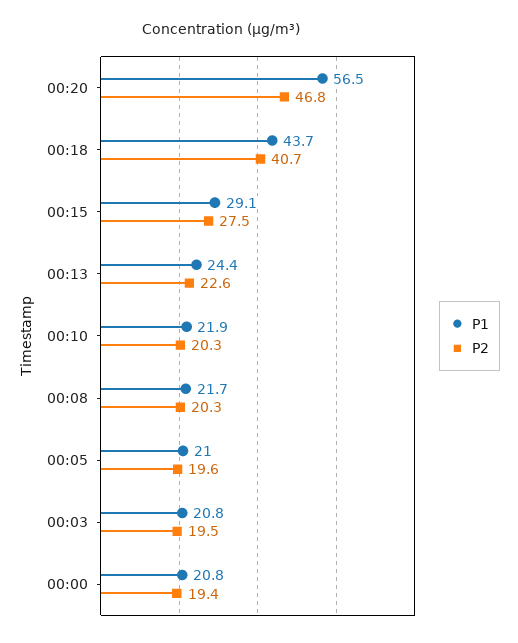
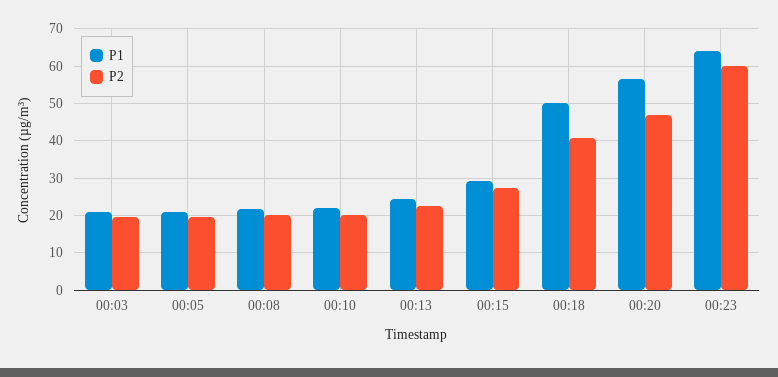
P1, 00:18: 43.7 -> 50
P1, 00:00: 20.8 -> none
P2, 00:00: 19.4 -> none
P1, 00:23: none -> 64
P2, 00:23: none -> 60

